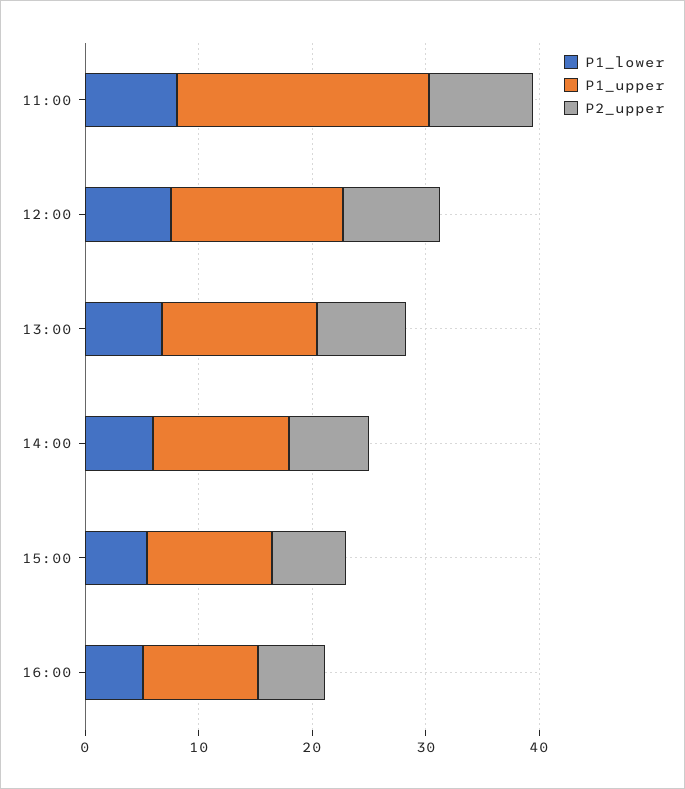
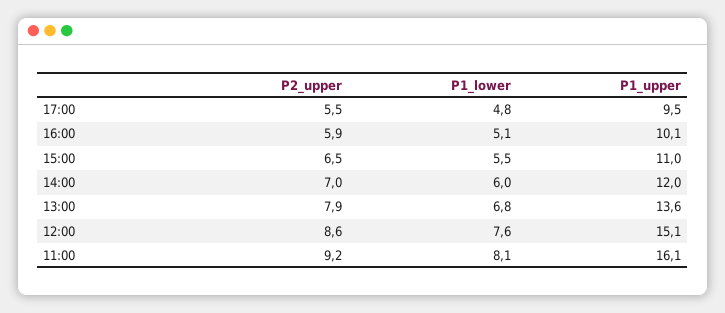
P1_upper, 11:00: 22 -> 16.1
P2_upper, 17:00: none -> 5.5
P1_lower, 17:00: none -> 4.8
P1_upper, 17:00: none -> 9.5

